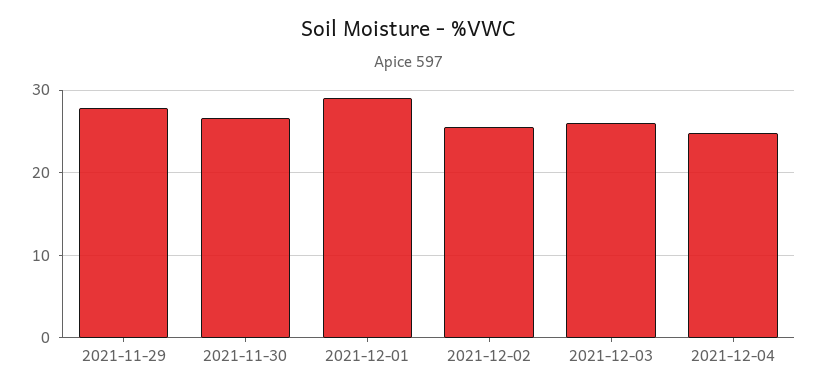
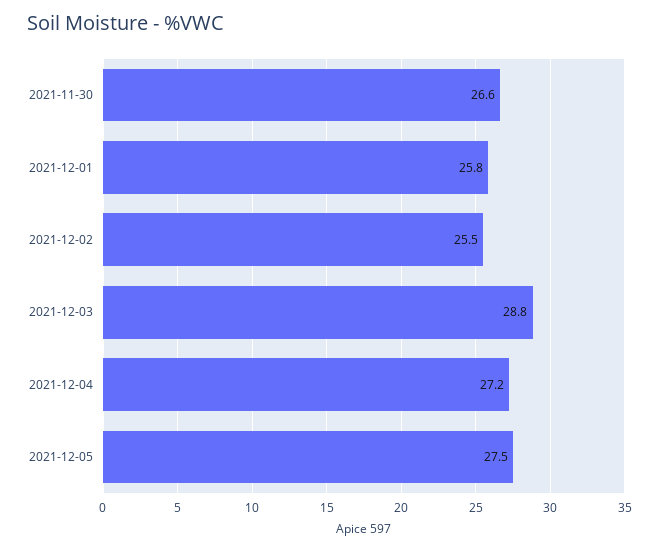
2021-11-29: 28 -> none
2021-12-01: 29 -> 25.8
2021-12-03: 26 -> 28.8
2021-12-04: 25 -> 27.2
2021-12-05: none -> 27.5

